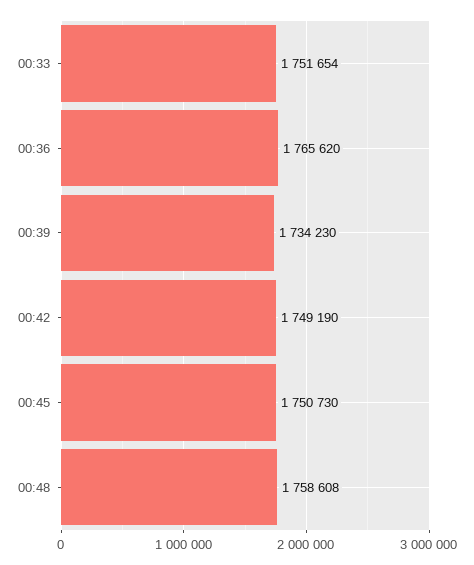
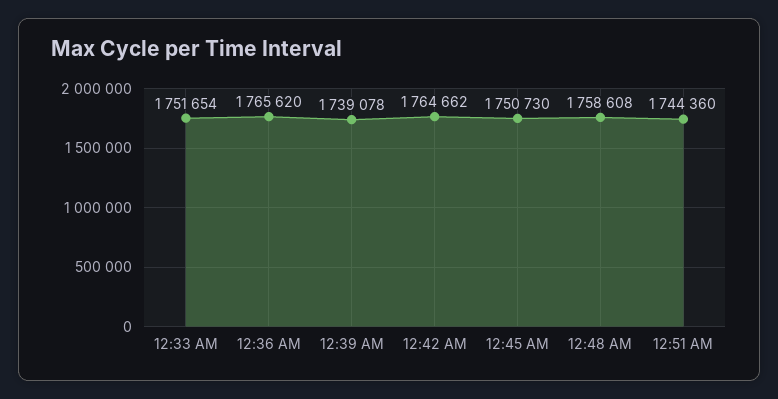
00:39: 1734230 -> 1739078
00:42: 1749190 -> 1764662
12:51 AM: none -> 1744360

